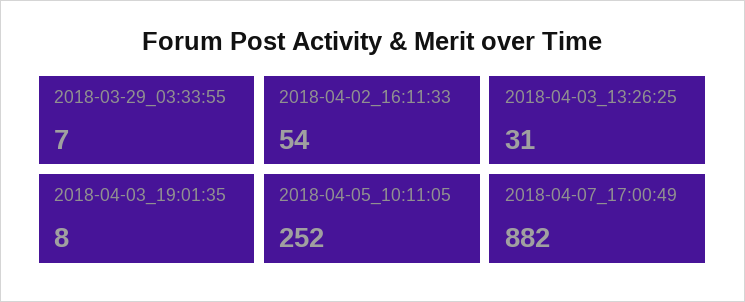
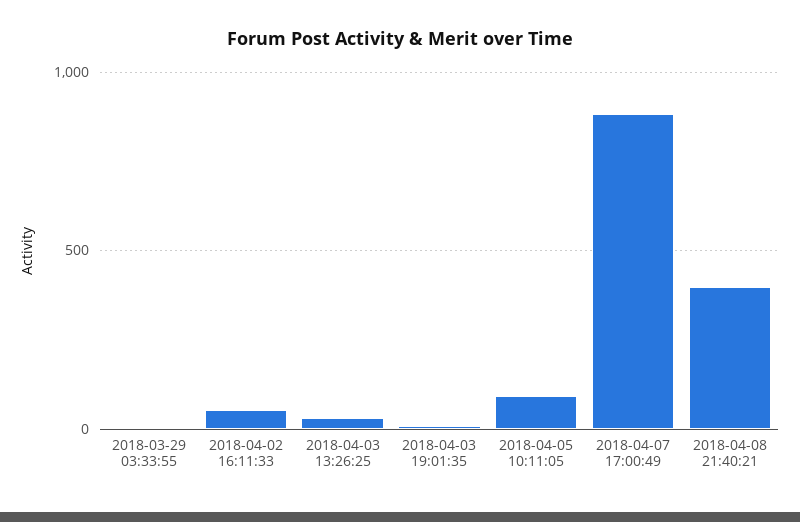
2018-04-05_10:11:05: 252 -> 100
2018-04-08 21:40:21: none -> 400

